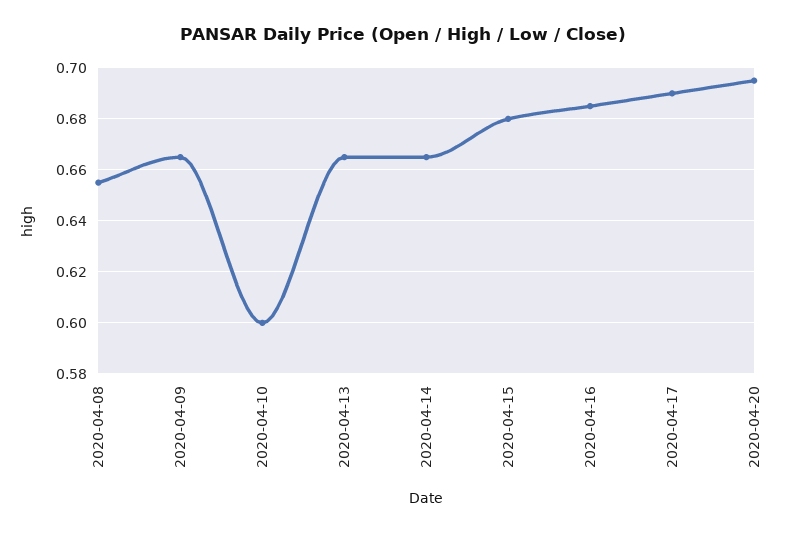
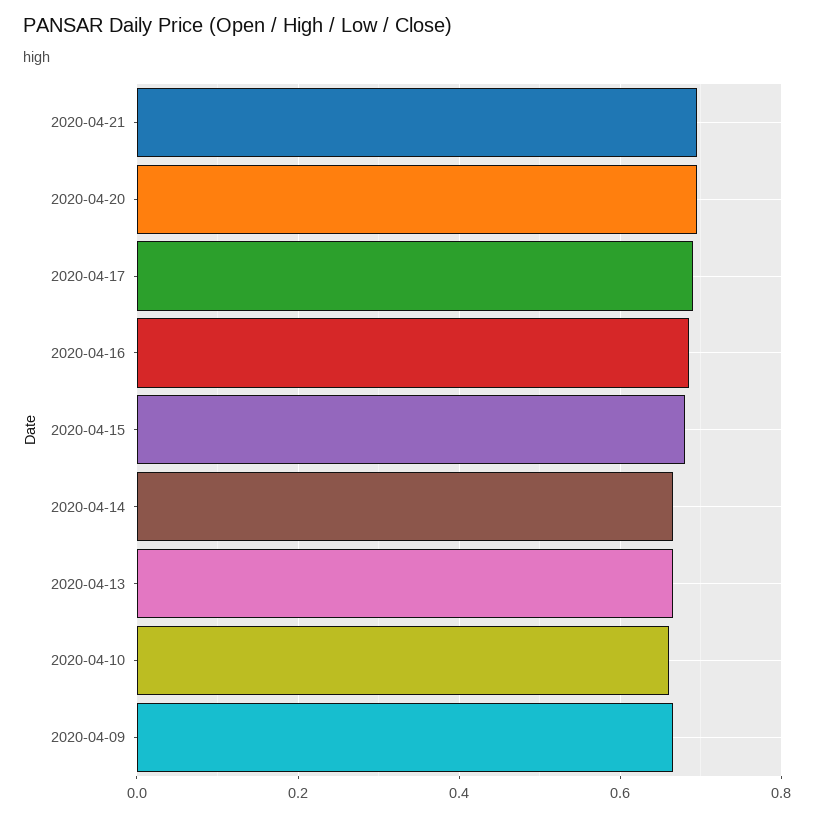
2020-04-08: 0.655 -> none
2020-04-10: 0.6 -> 0.66
2020-04-21: none -> 0.7

